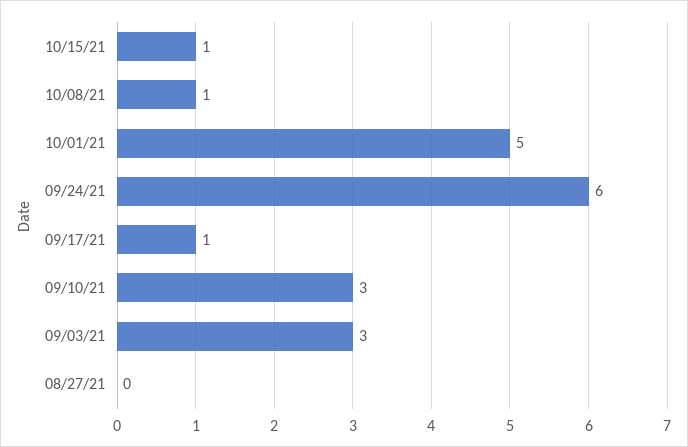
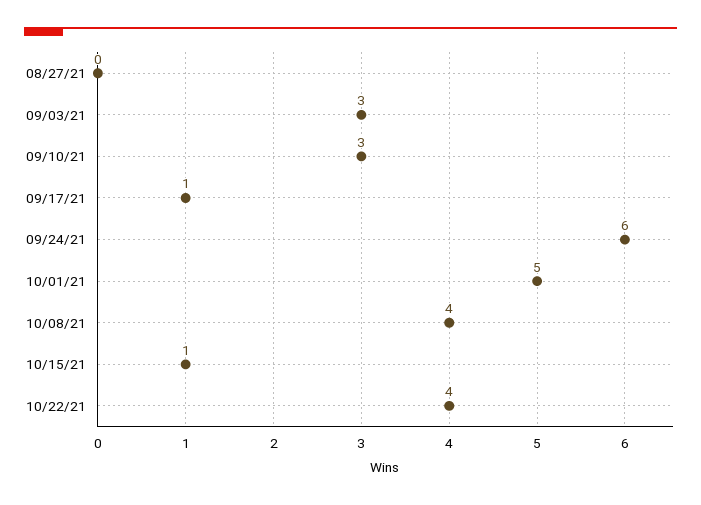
10/08/21: 1 -> 4
10/22/21: none -> 4

